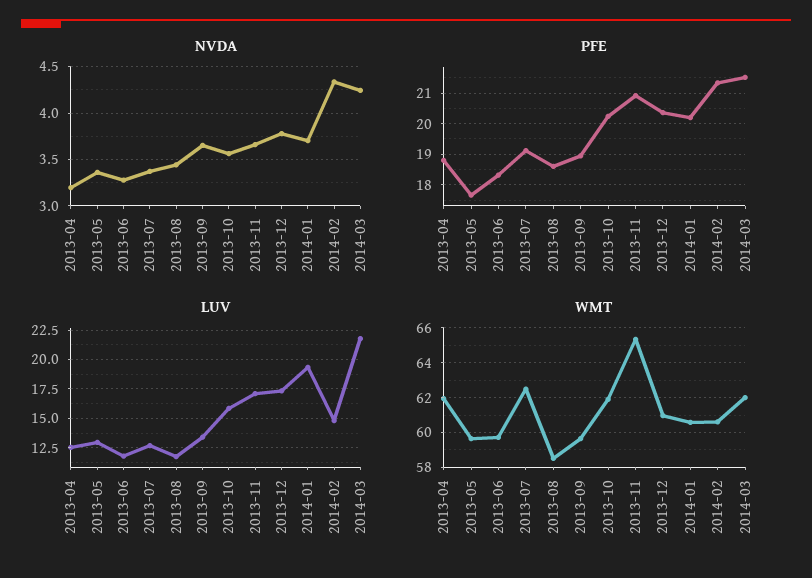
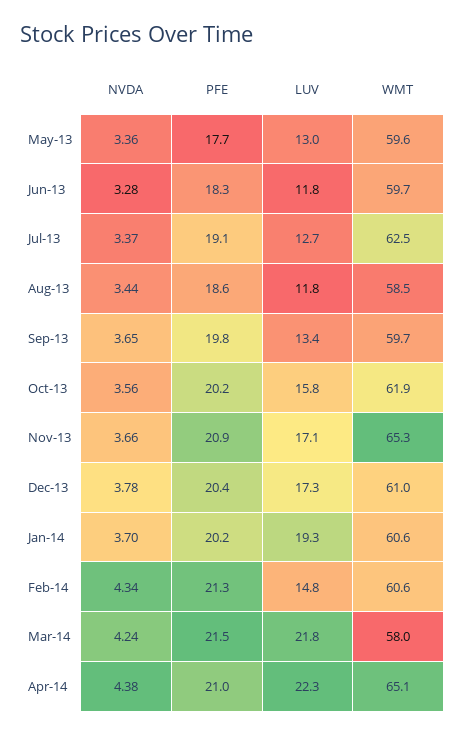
NVDA, 2013-04: 3.2 -> none
PFE, 2013-04: 18.8 -> none
PFE, 2013-09: 19 -> 19.8
LUV, 2013-04: 12.5 -> none
WMT, 2013-04: 62 -> none
WMT, 2014-03: 62 -> 58
NVDA, Apr-14: none -> 4.38
PFE, Apr-14: none -> 21
LUV, Apr-14: none -> 22.3
WMT, Apr-14: none -> 65.1

